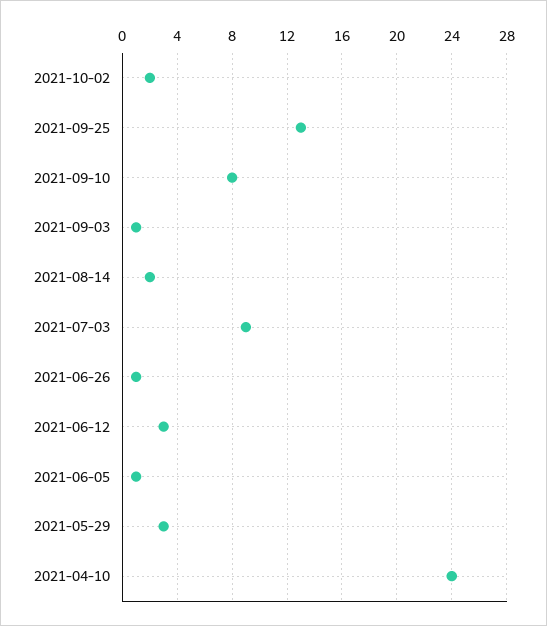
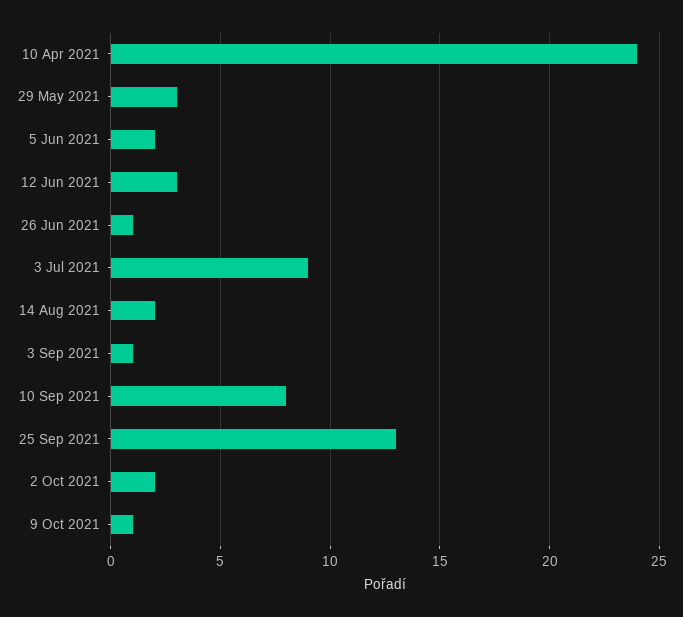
2021-06-05: 1 -> 2
9 Oct 2021: none -> 1

